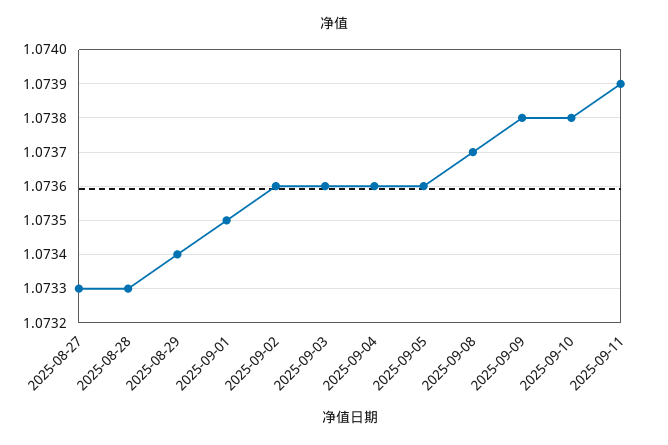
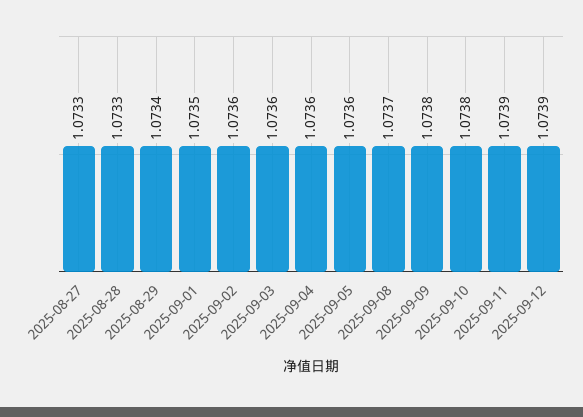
2025-09-12: none -> 1.0739

